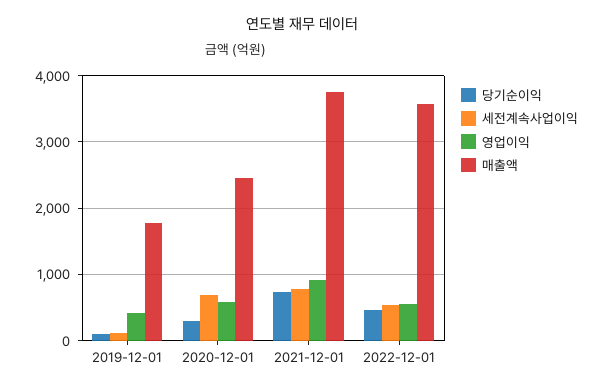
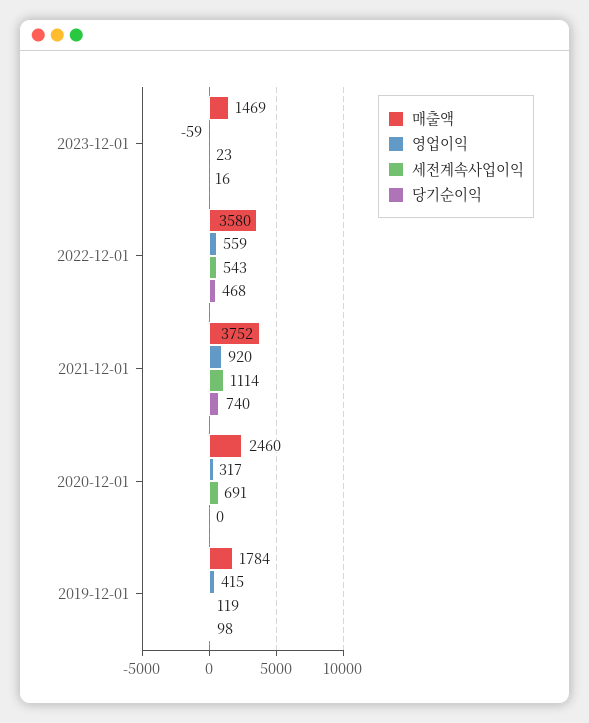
당기순이익, 2020-12-01: 300 -> 0
영업이익, 2020-12-01: 600 -> 317
세전계속사업이익, 2021-12-01: 800 -> 1114
매출액, 2023-12-01: none -> 1469
영업이익, 2023-12-01: none -> -59
세전계속사업이익, 2023-12-01: none -> 23
당기순이익, 2023-12-01: none -> 16

